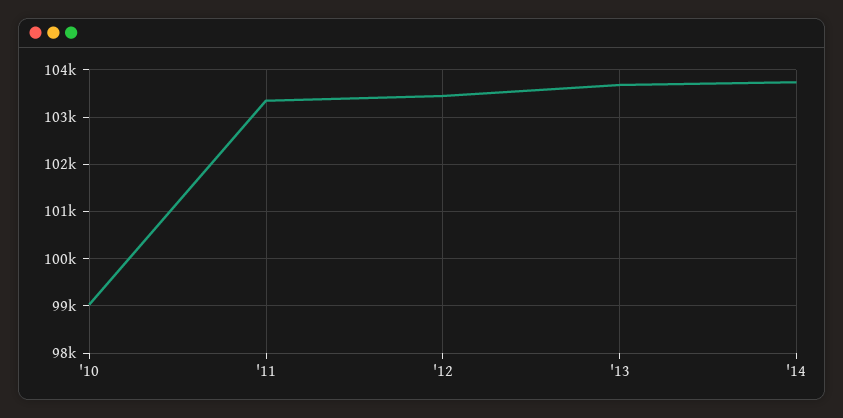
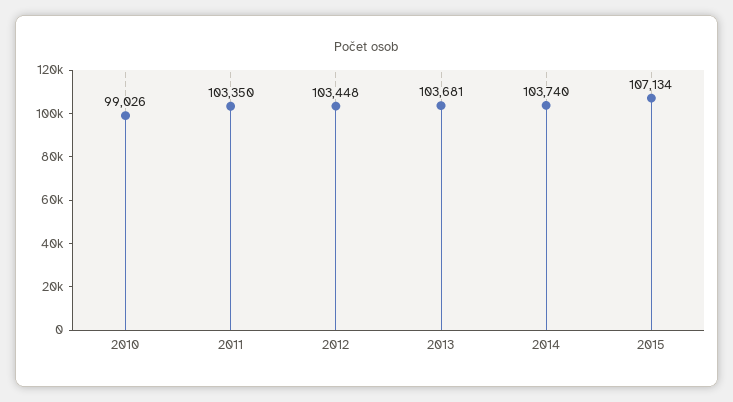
2015: none -> 107134

